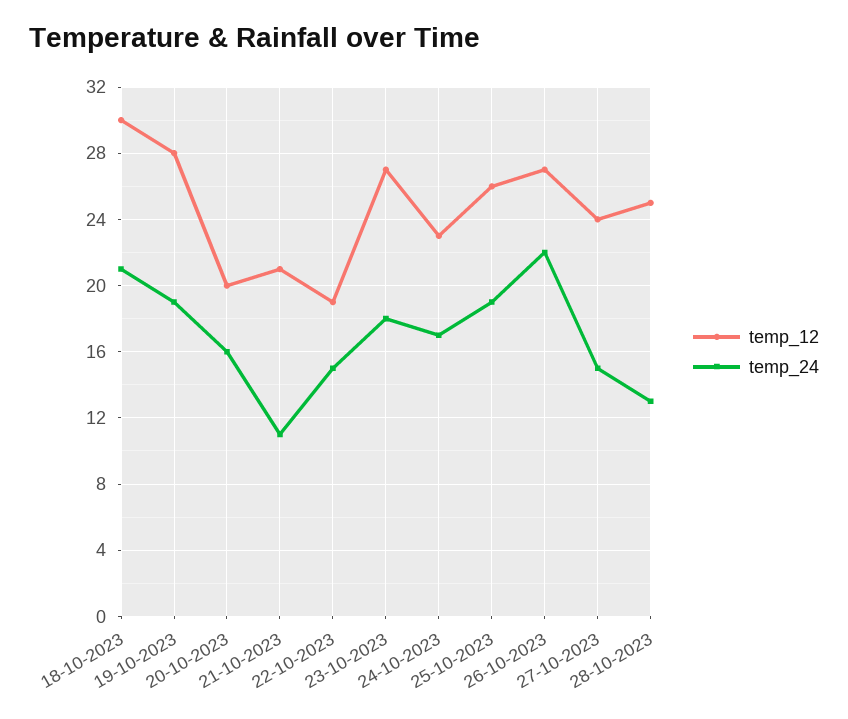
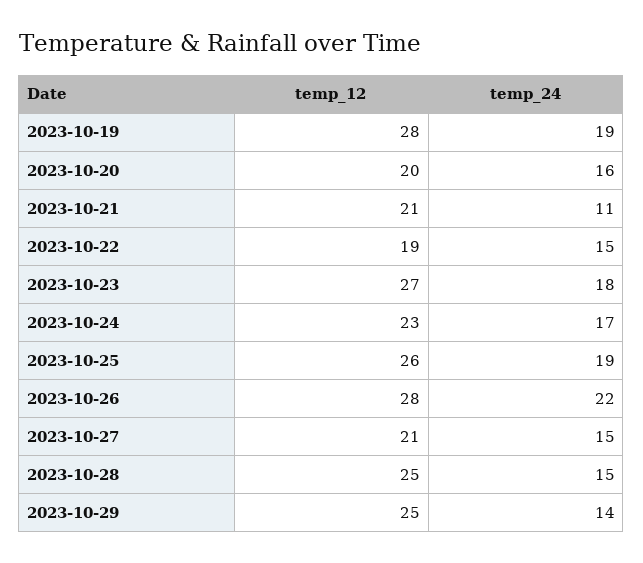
temp_12, 18-10-2023: 30 -> none
temp_24, 18-10-2023: 21 -> none
temp_12, 26-10-2023: 27 -> 28
temp_12, 27-10-2023: 24 -> 21
temp_24, 28-10-2023: 13 -> 15
temp_12, 2023-10-29: none -> 25
temp_24, 2023-10-29: none -> 14

